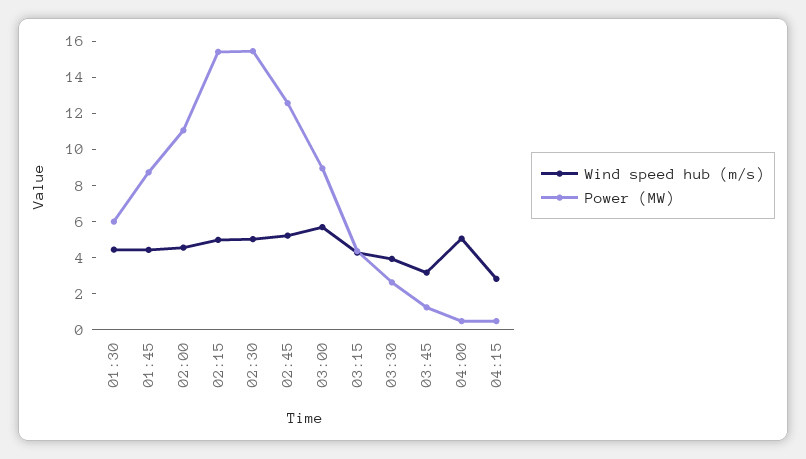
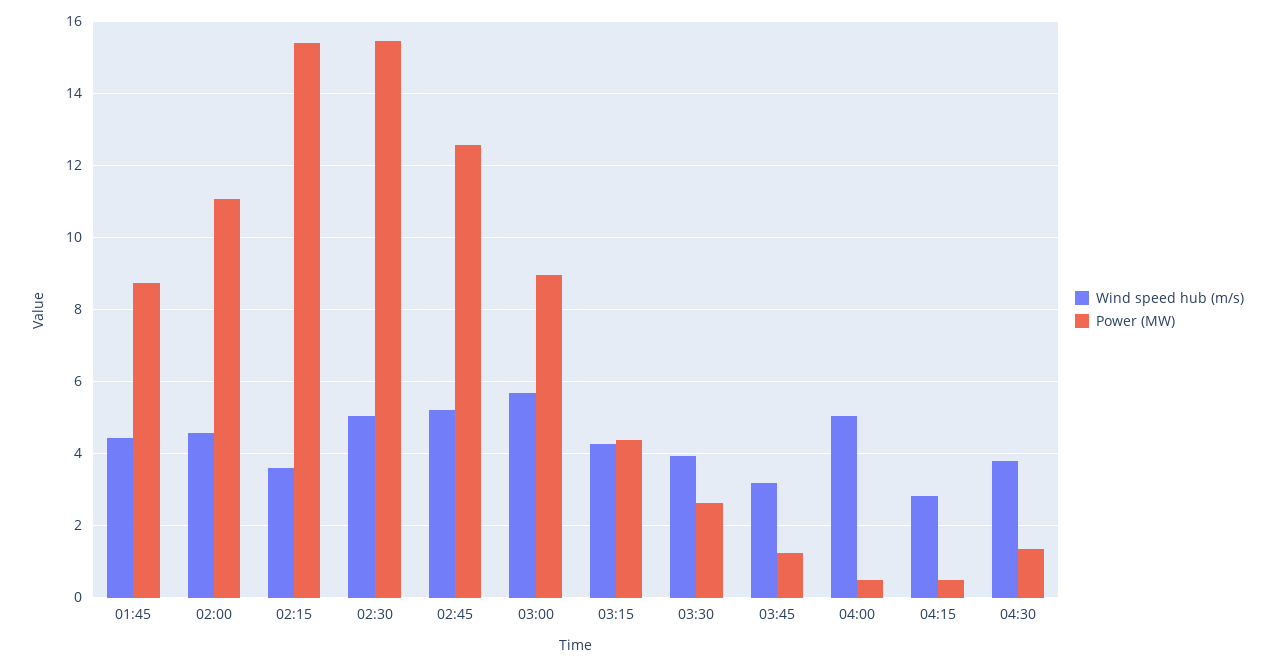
Wind speed hub (m/s), 01:30: 4.5 -> none
Power (MW), 01:30: 6 -> none
Wind speed hub (m/s), 02:15: 5 -> 3.6
Wind speed hub (m/s), 04:30: none -> 3.8
Power (MW), 04:30: none -> 1.4

